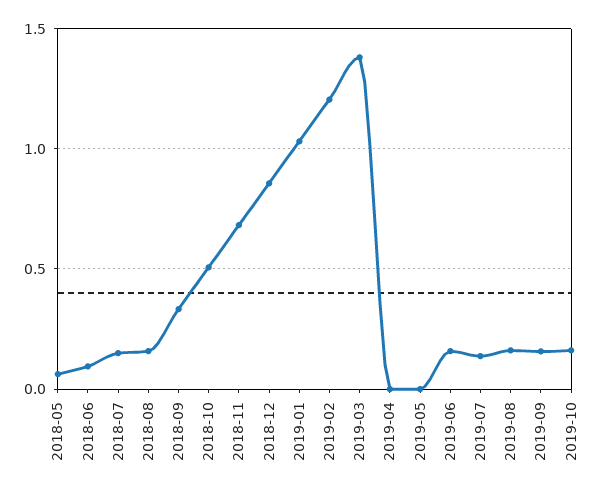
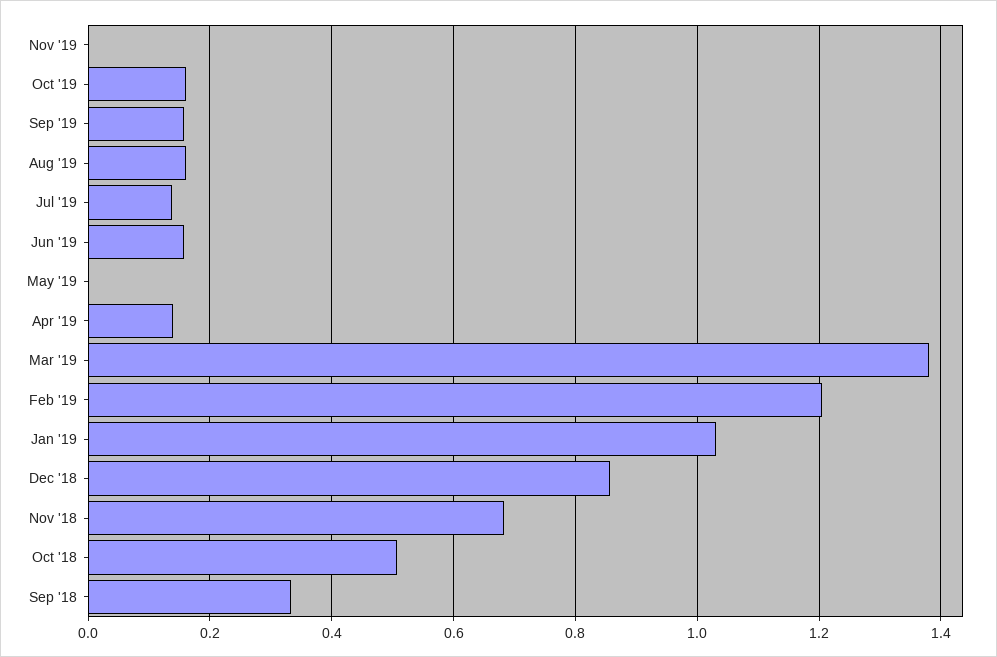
2018-05: 0.05 -> none
2018-06: 0.1 -> none
2018-07: 0.15 -> none
2018-08: 0.15 -> none
2019-04: 0 -> 0.14
Nov '19: none -> 0

